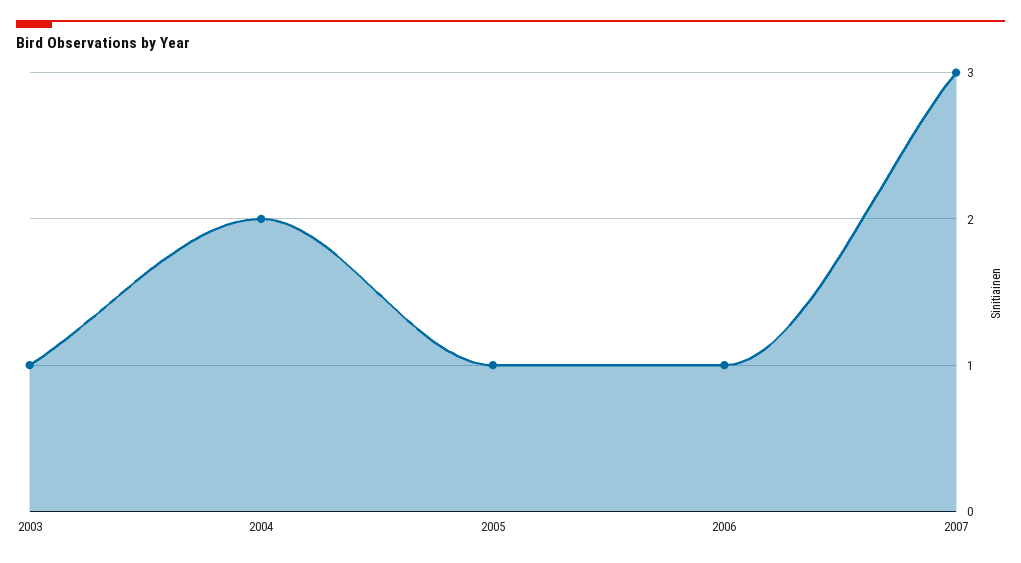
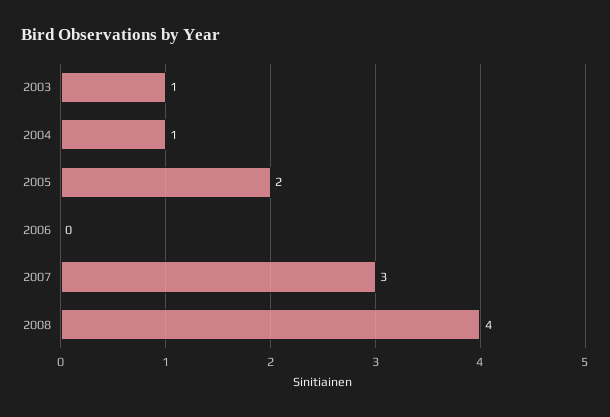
2004: 2 -> 1
2005: 1 -> 2
2006: 1 -> 0
2008: none -> 4

